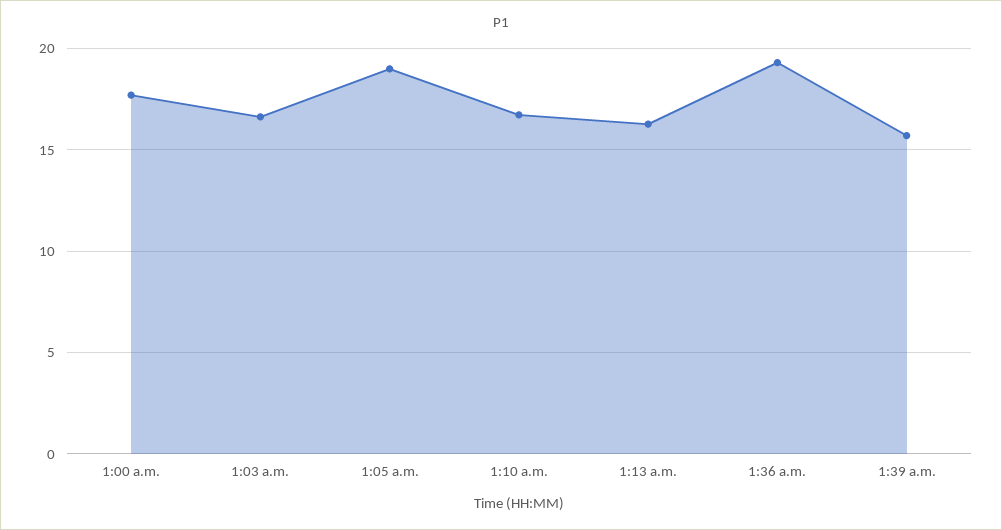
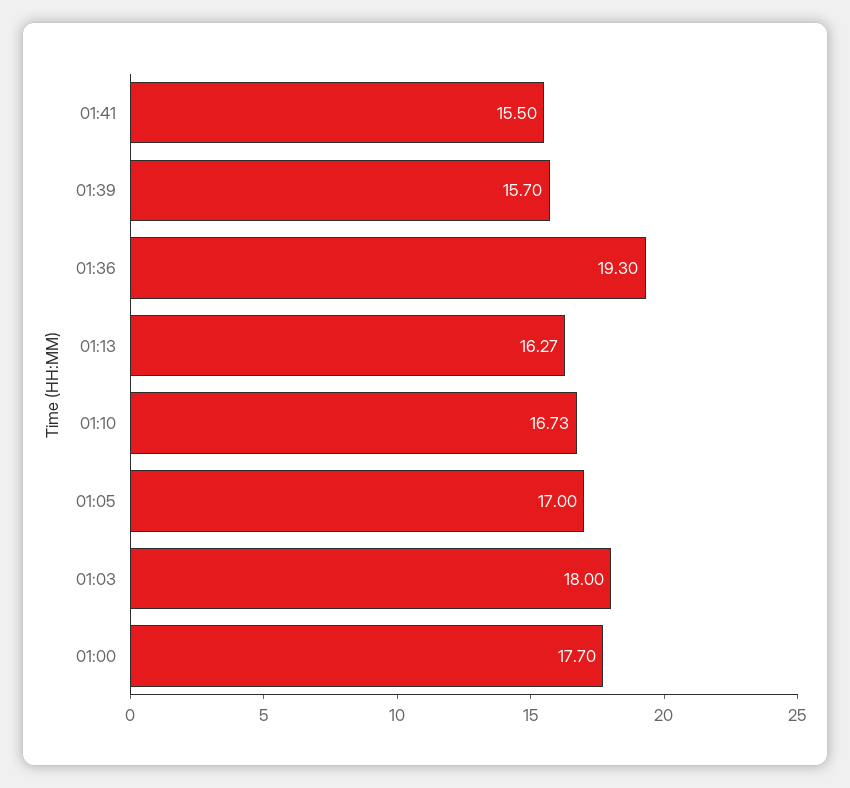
1:03 a.m.: 16.5 -> 18
1:05 a.m.: 19 -> 17
01:41: none -> 15.5

